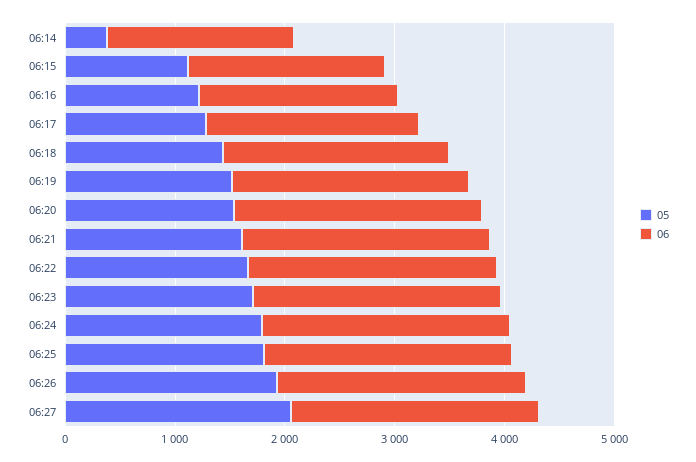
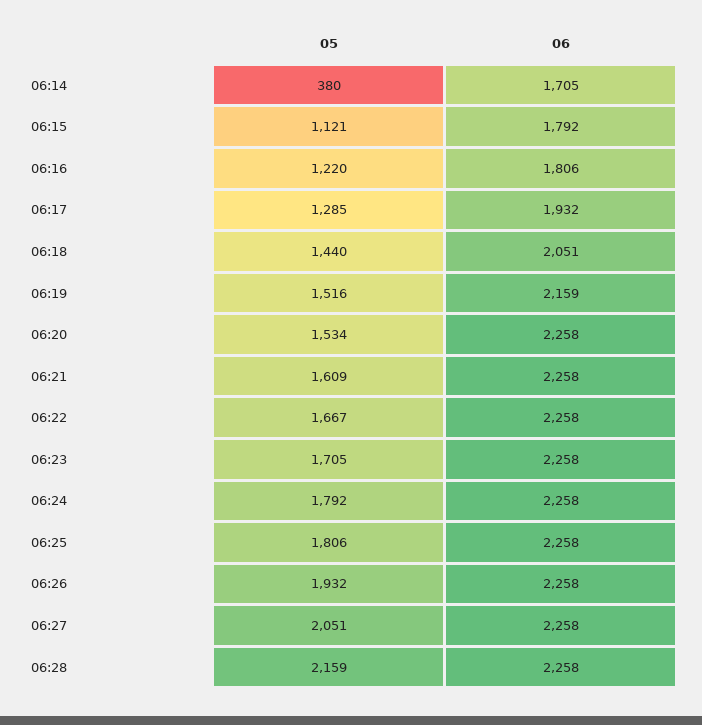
05, 06:28: none -> 2159
06, 06:28: none -> 2258

